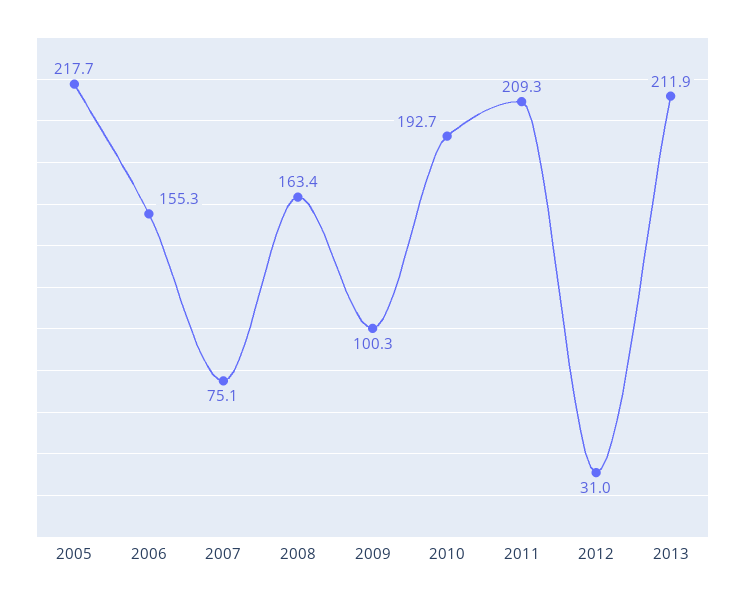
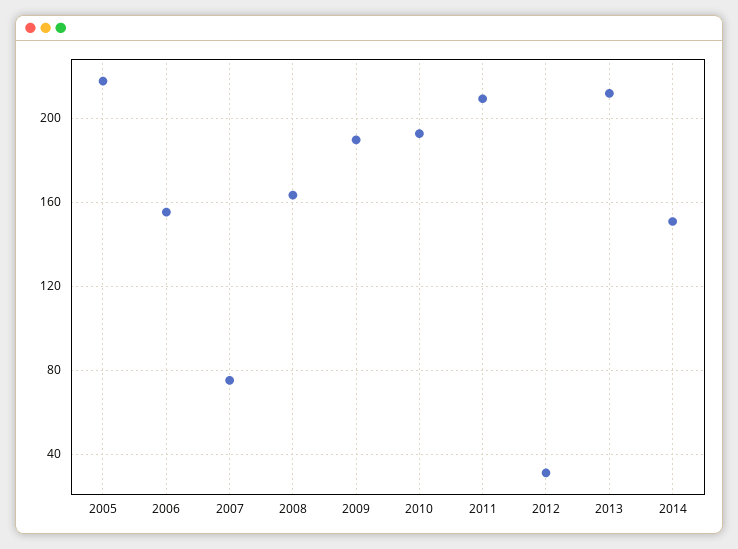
2009: 100.3 -> 190
2014: none -> 150

